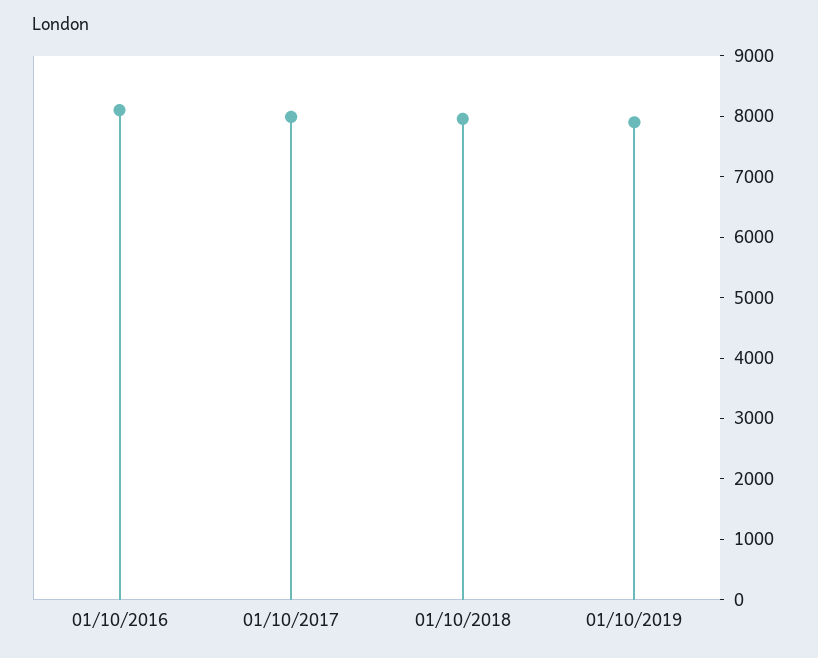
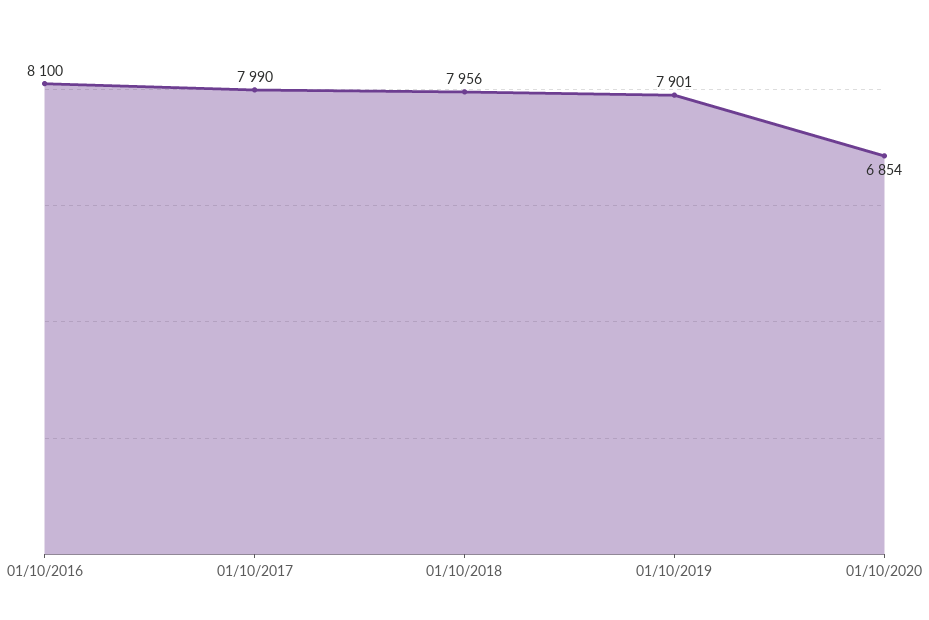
01/10/2020: none -> 6854

